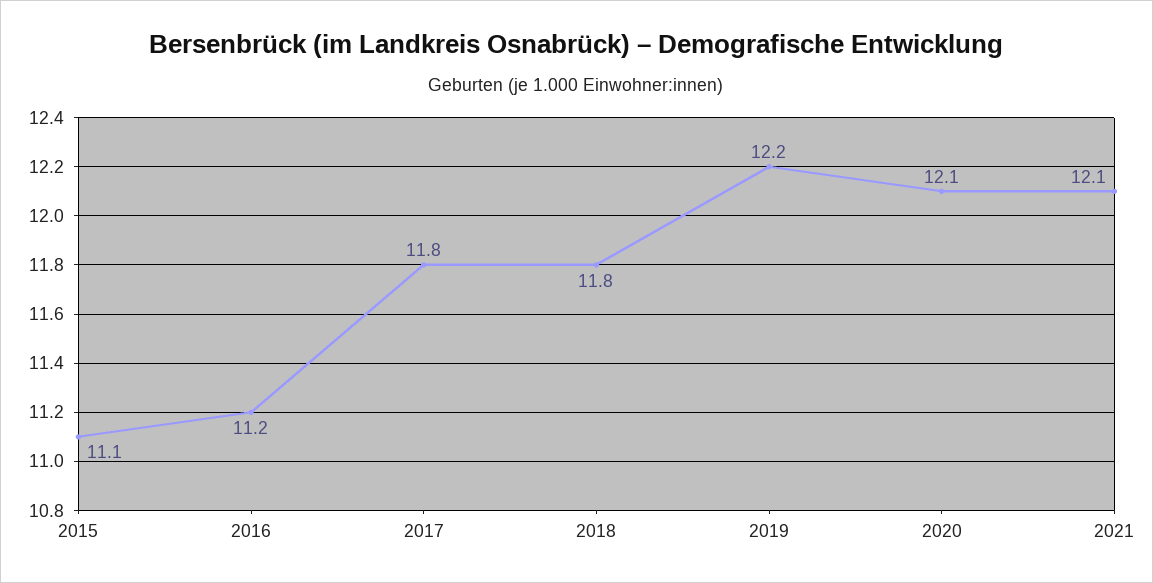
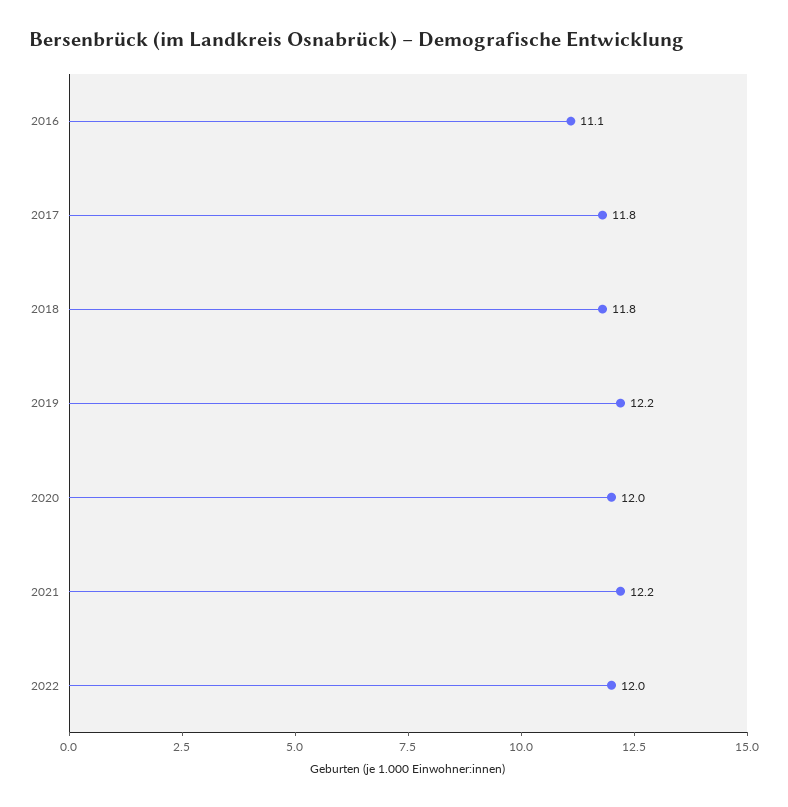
2015: 11.1 -> none
2016: 11.2 -> 11.1
2020: 12.1 -> 12
2021: 12.1 -> 12.2
2022: none -> 12

